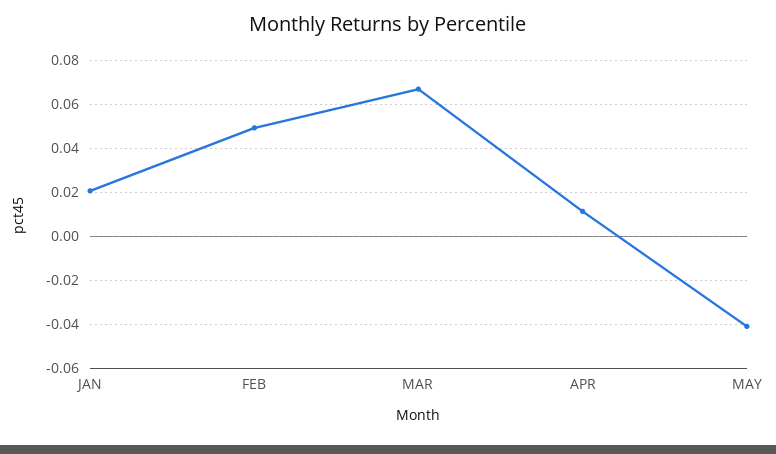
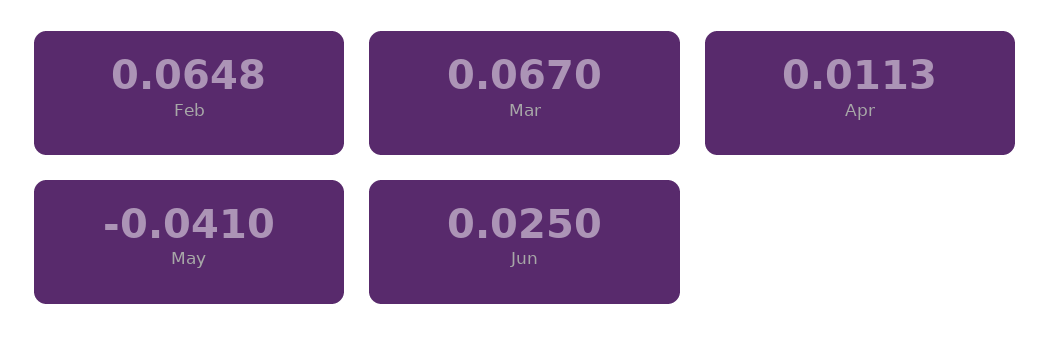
JAN: 0.02 -> none
FEB: 0.05 -> 0.0648
Jun: none -> 0.025

